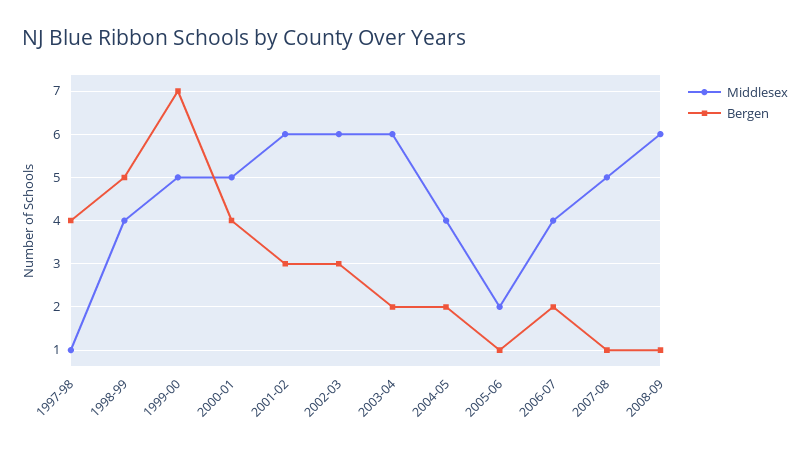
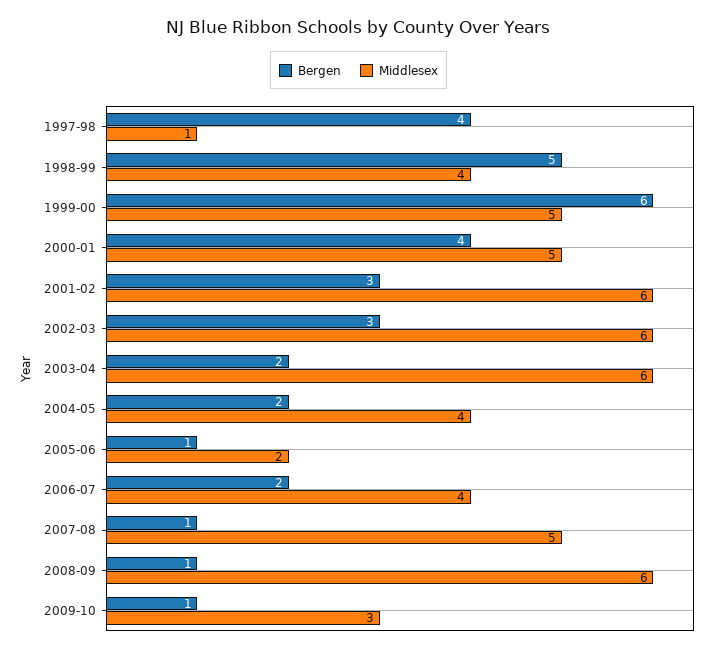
Bergen, 1999-00: 7 -> 6
Bergen, 2009-10: none -> 1
Middlesex, 2009-10: none -> 3

